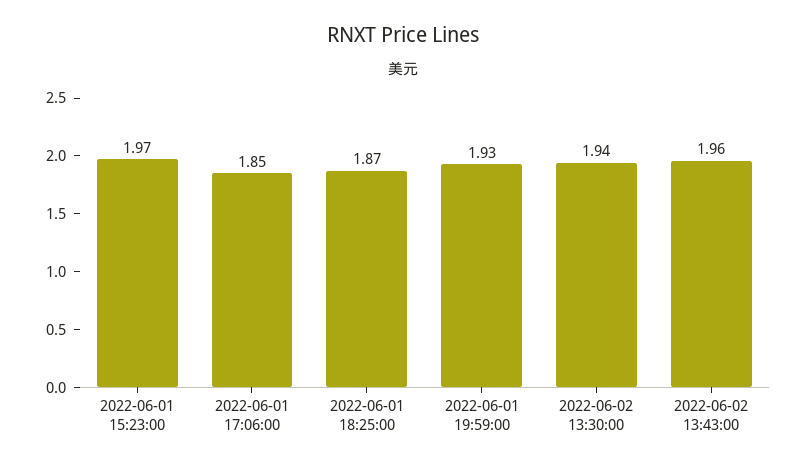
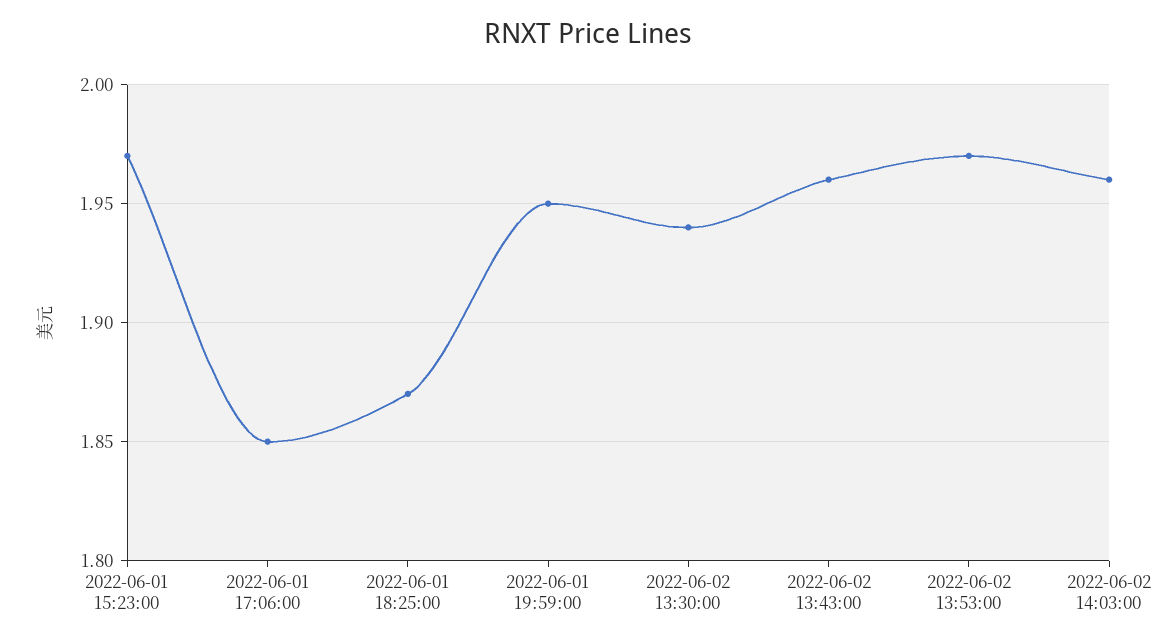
2022-06-01 19:59:00: 1.93 -> 1.95
2022-06-02 13:53:00: none -> 1.97
2022-06-02 14:03:00: none -> 1.96

